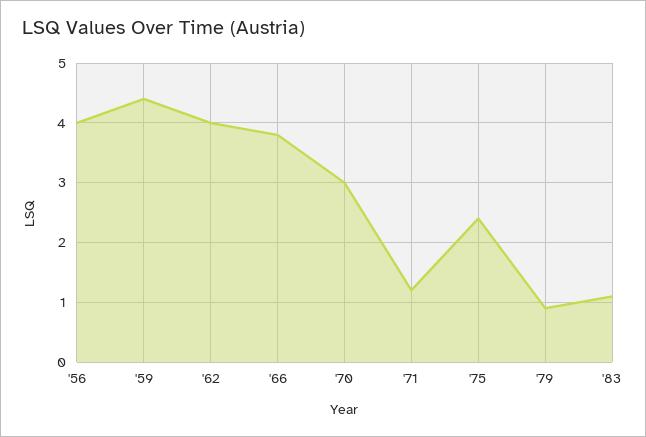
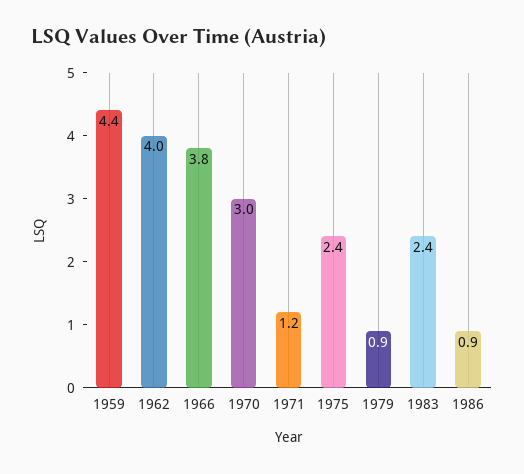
'56: 4 -> none
'83: 1 -> 2.4
1986: none -> 0.9

